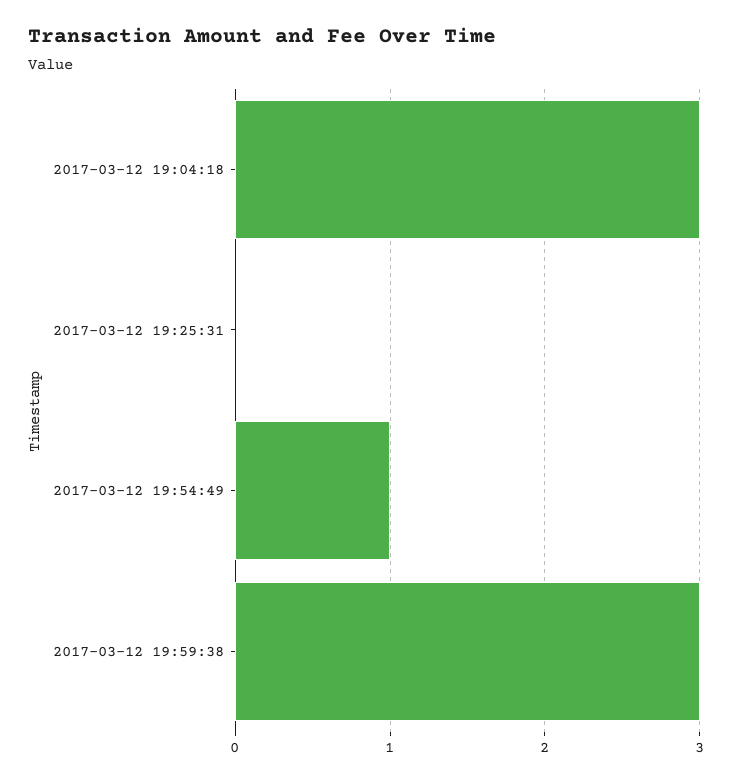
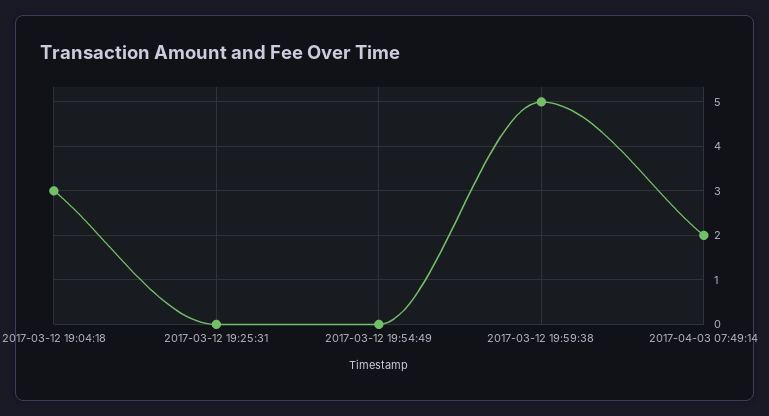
2017-03-12 19:54:49: 1 -> 0
2017-03-12 19:59:38: 3 -> 5
2017-04-03 07:49:14: none -> 2

